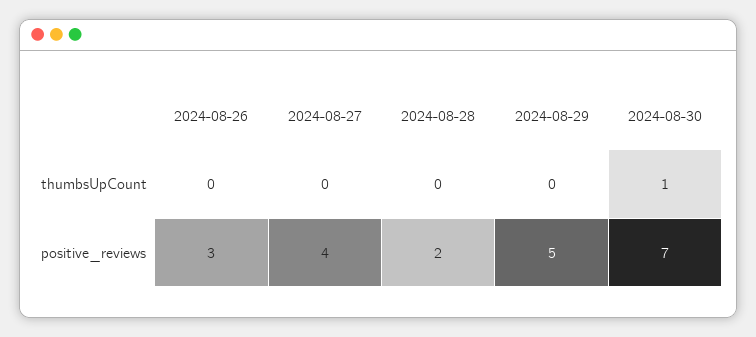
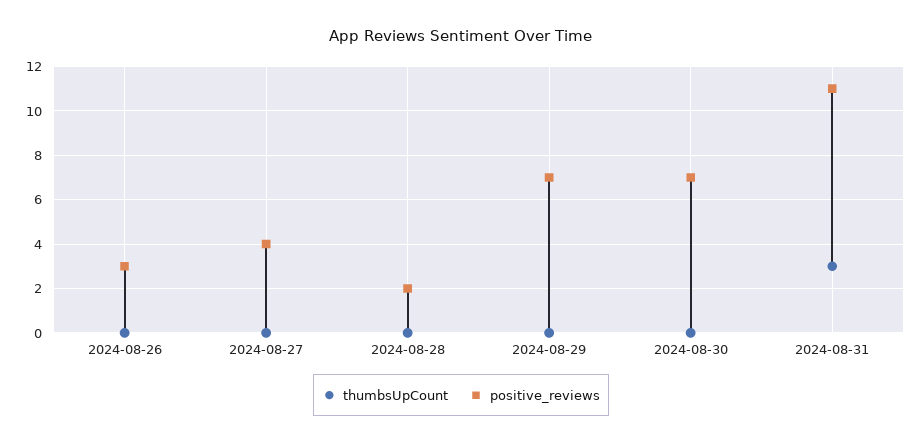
thumbsUpCount, 2024-08-30: 1 -> 0
positive_reviews, 2024-08-29: 5 -> 7
thumbsUpCount, 2024-08-31: none -> 3
positive_reviews, 2024-08-31: none -> 11

